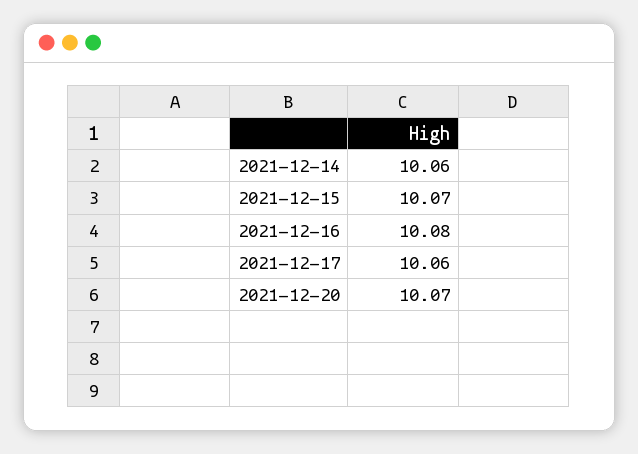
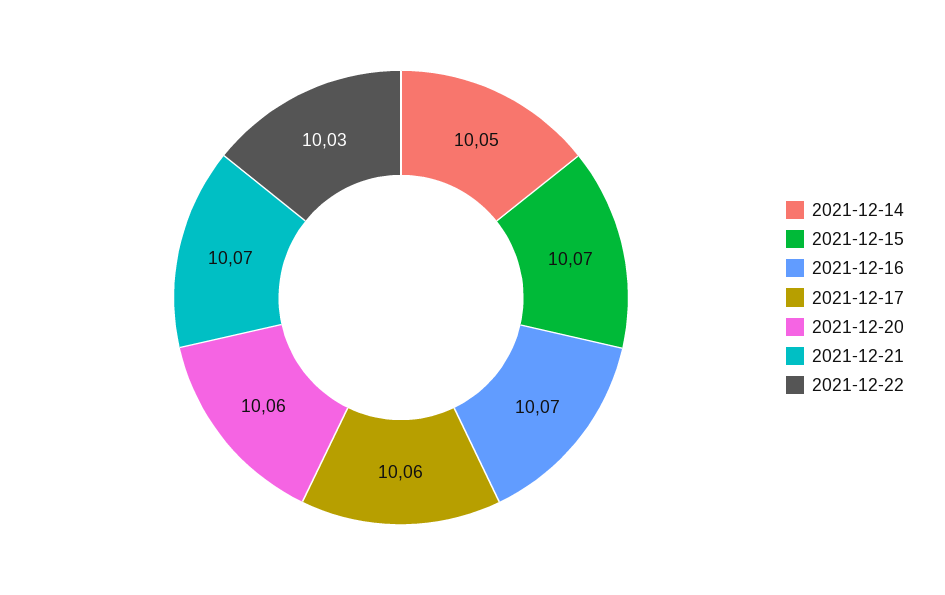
2021-12-14: 10.06 -> 10.05
2021-12-16: 10.08 -> 10.07
2021-12-20: 10.07 -> 10.06
2021-12-21: none -> 10.07
2021-12-22: none -> 10.03

